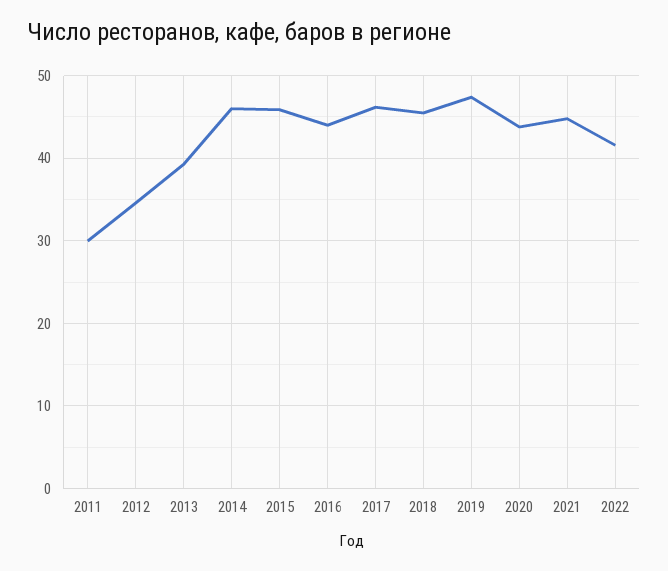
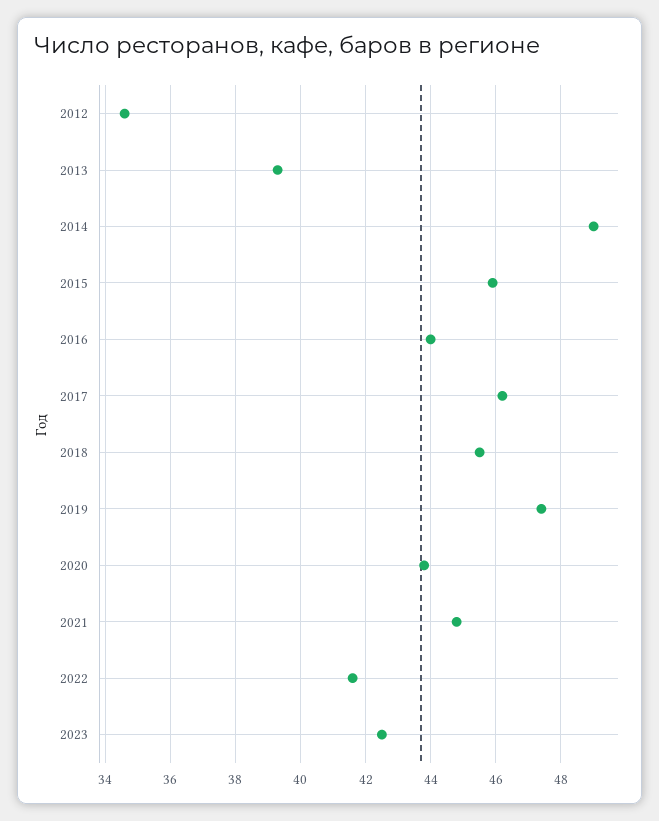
2011: 30 -> none
2014: 46 -> 49
2023: none -> 42.5

